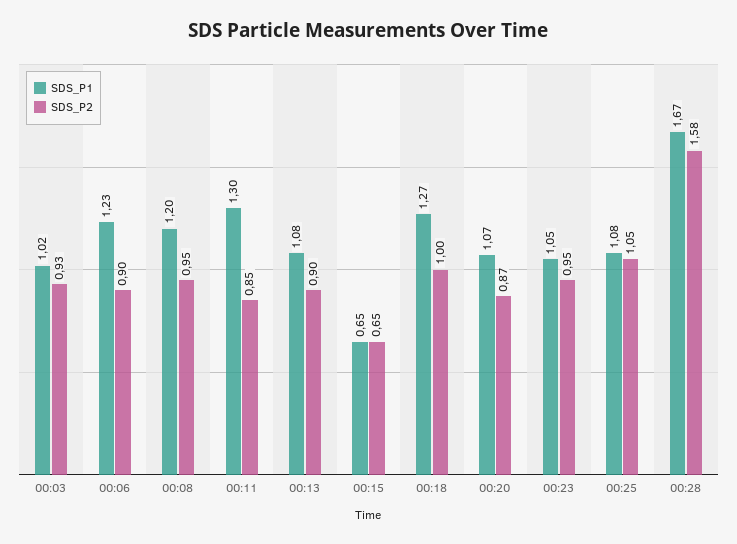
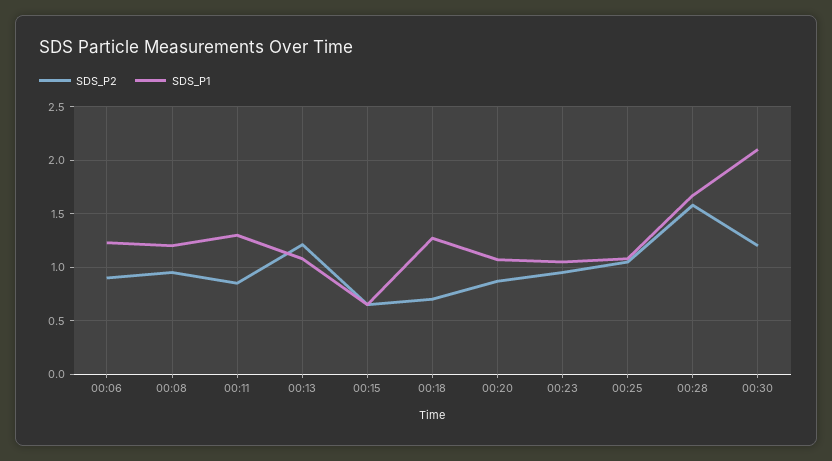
SDS_P1, 00:03: 1.02 -> none
SDS_P2, 00:03: 0.93 -> none
SDS_P2, 00:13: 0.9 -> 1.2
SDS_P2, 00:18: 1 -> 0.7
SDS_P2, 00:30: none -> 1.2
SDS_P1, 00:30: none -> 2.1

